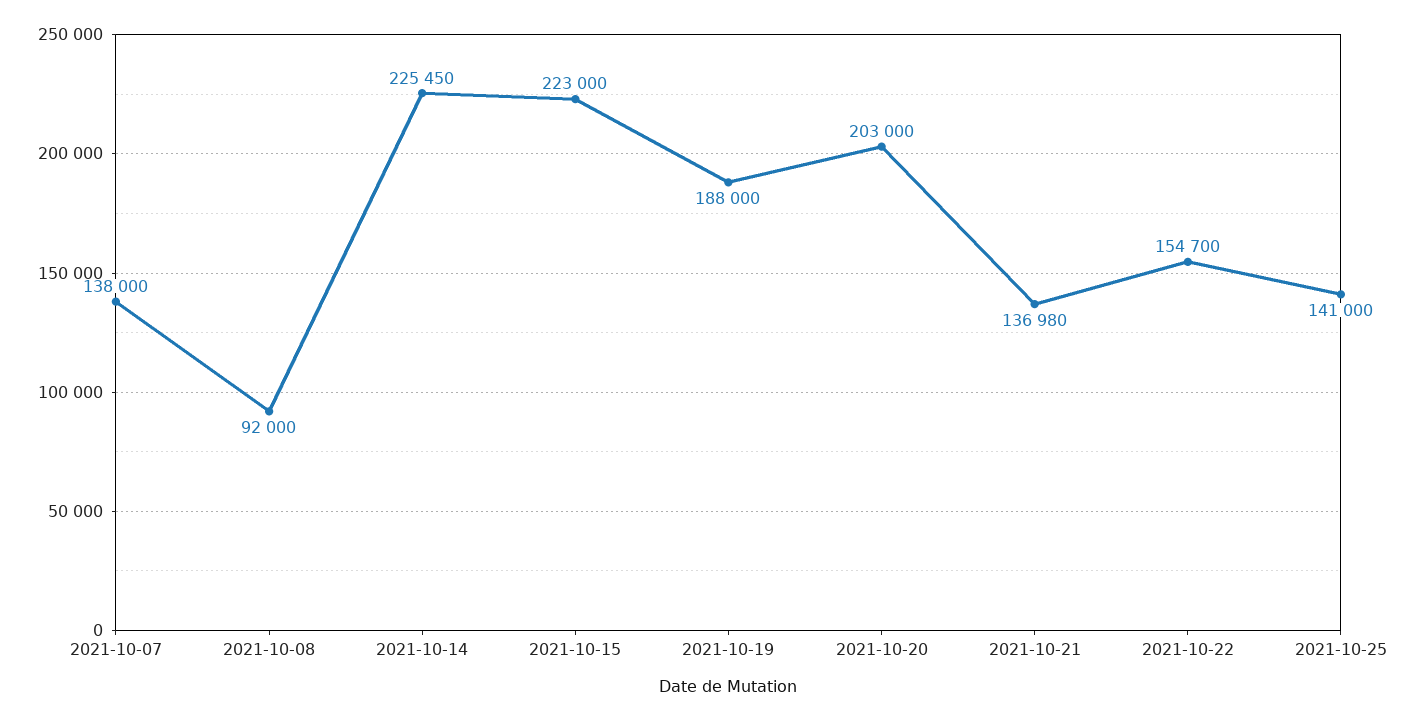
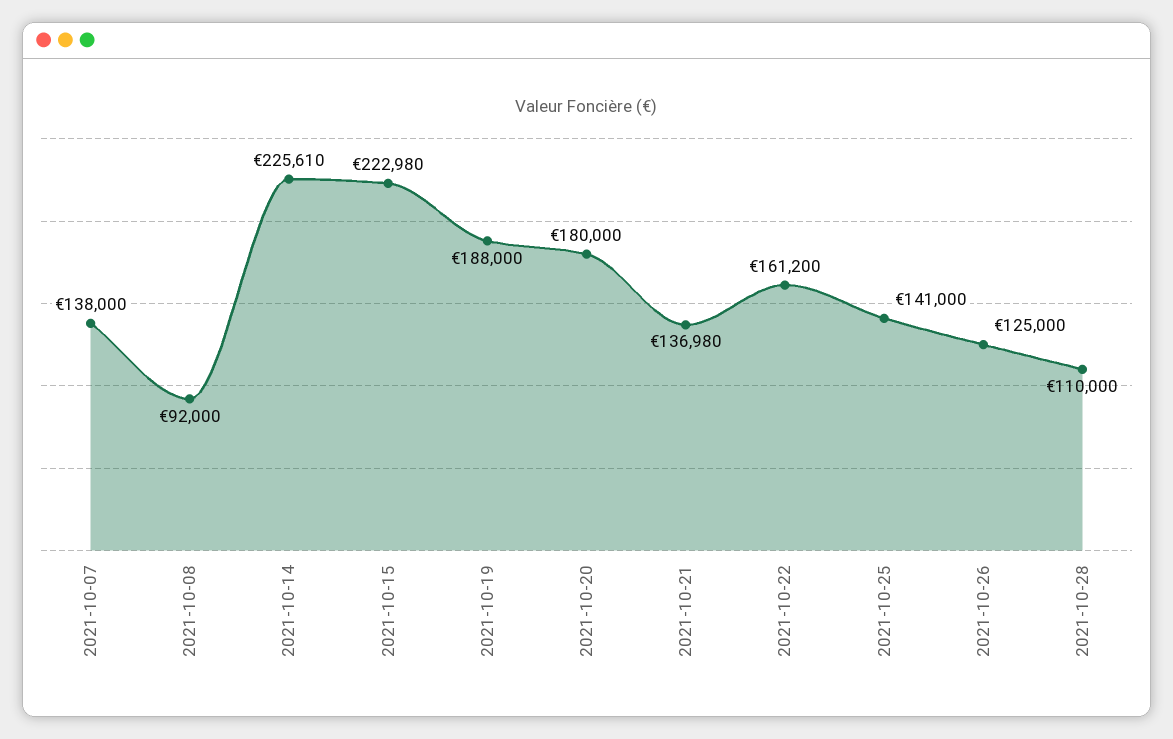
2021-10-14: 225450 -> 225610
2021-10-15: 223000 -> 222980
2021-10-20: 203000 -> 180000
2021-10-22: 154700 -> 161200
2021-10-26: none -> 125000
2021-10-28: none -> 110000

